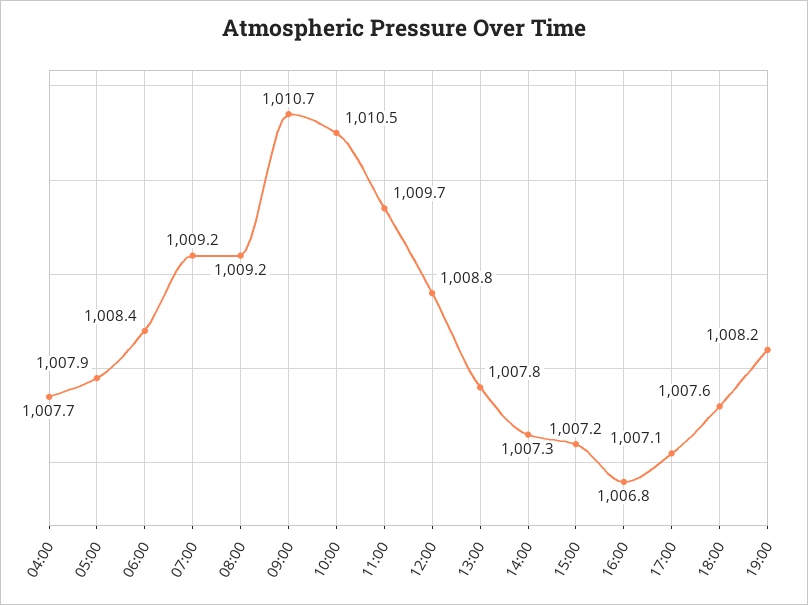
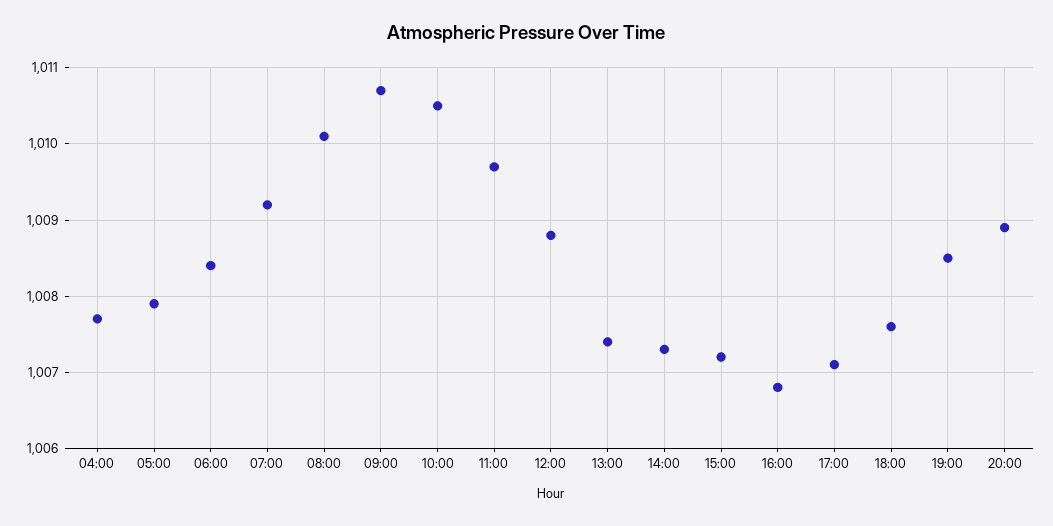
08:00: 1009.2 -> 1010.1
13:00: 1007.8 -> 1007.4
19:00: 1008.2 -> 1008.5
20:00: none -> 1008.9

